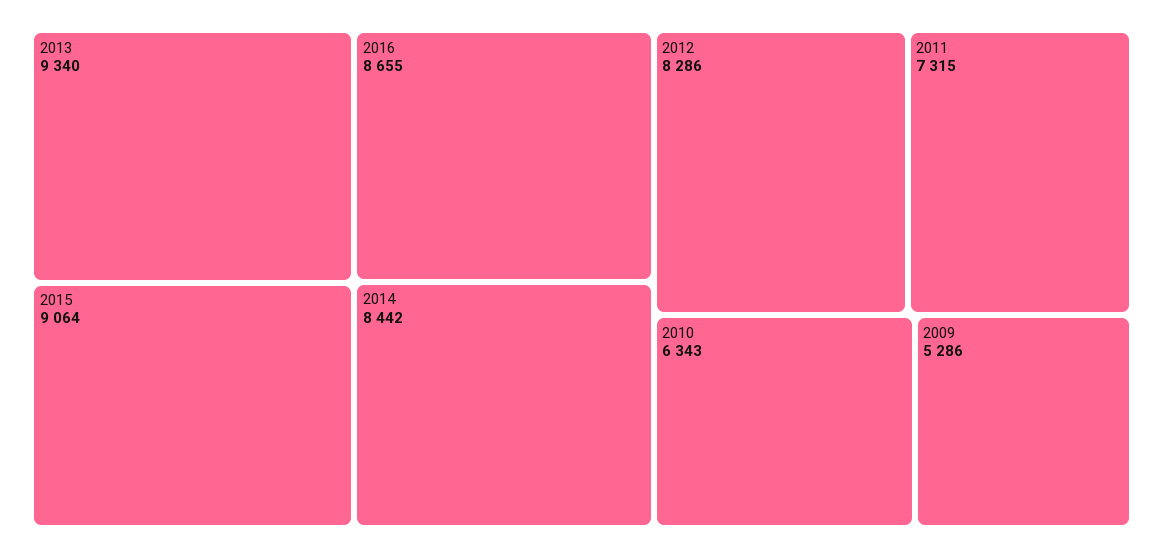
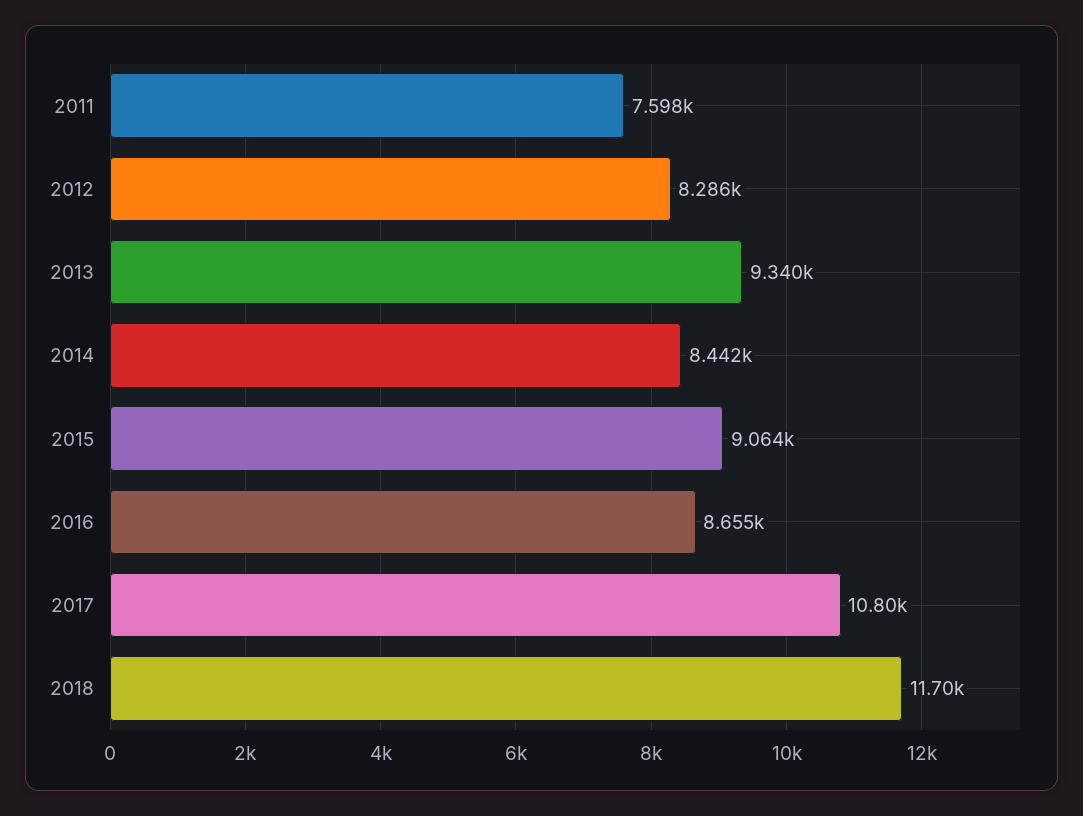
2011: 7315 -> 7598
2010: 6343 -> none
2009: 5286 -> none
2017: none -> 10800
2018: none -> 11700

